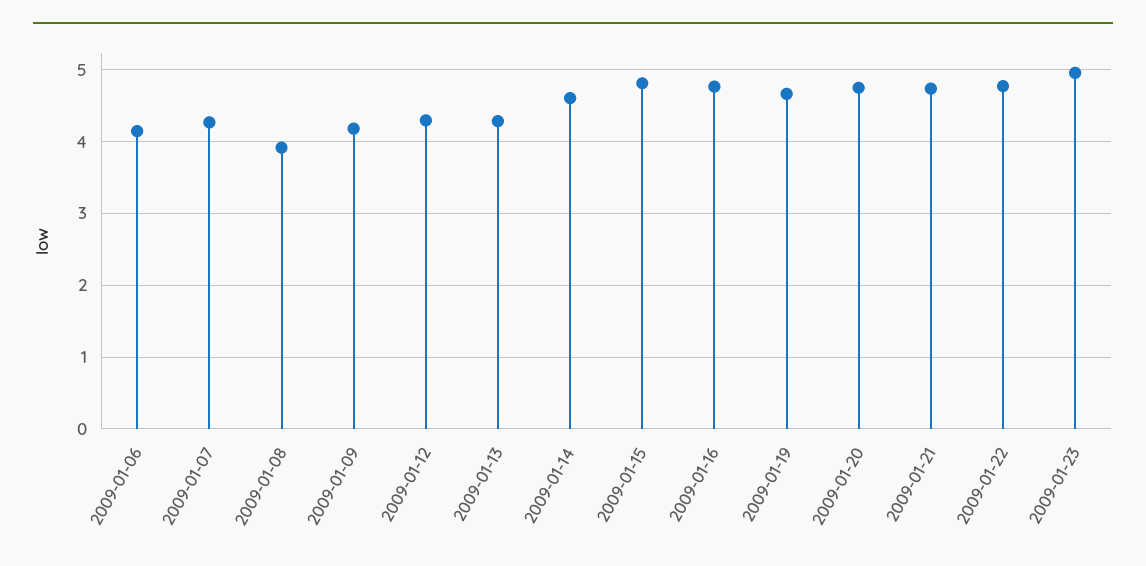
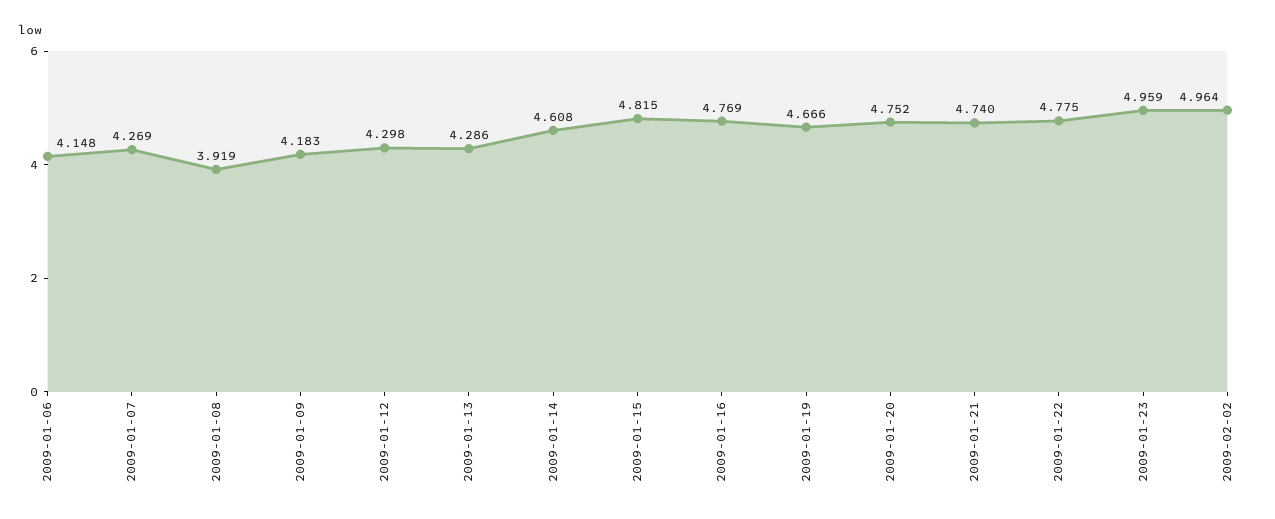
2009-02-02: none -> 4.964

